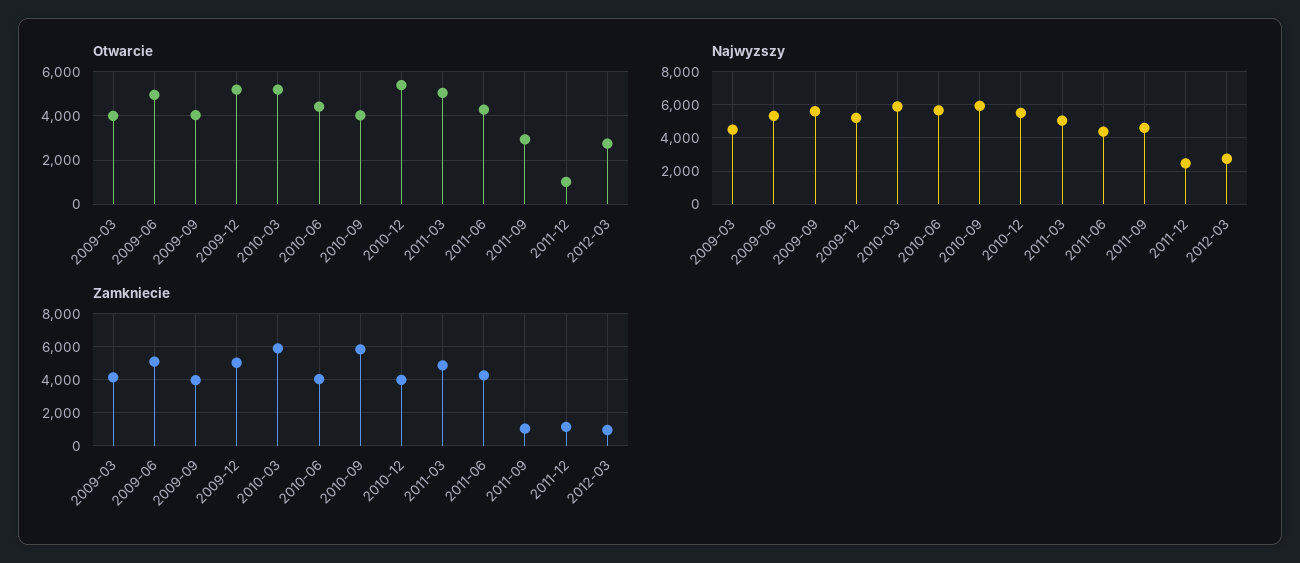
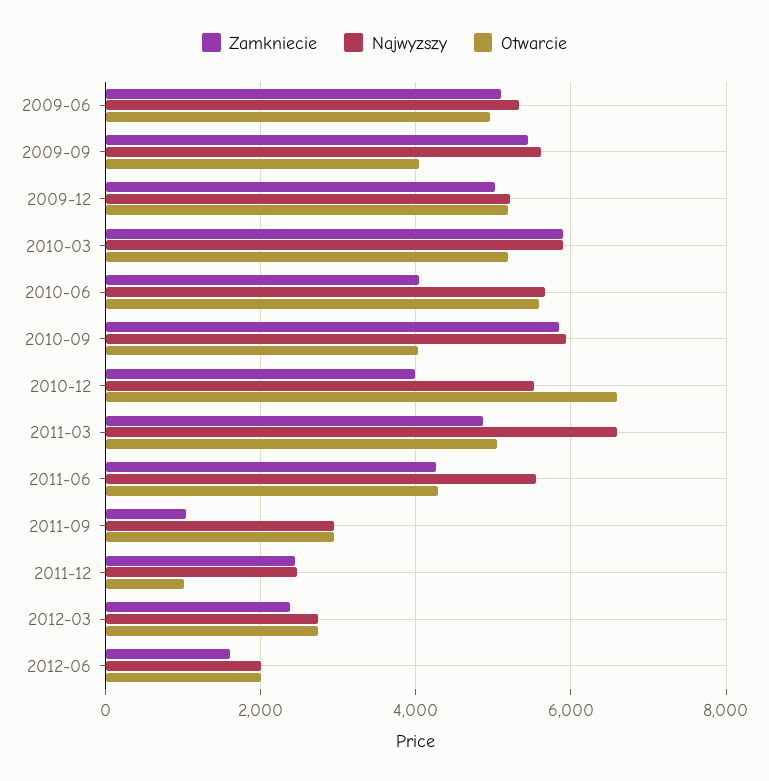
Otwarcie, 2009-03: 4000 -> none
Otwarcie, 2010-06: 4500 -> 5600
Otwarcie, 2010-12: 5500 -> 6600
Najwyzszy, 2009-03: 4500 -> none
Najwyzszy, 2011-03: 5000 -> 6600
Najwyzszy, 2011-06: 4500 -> 5600
Najwyzszy, 2011-09: 4500 -> 3000
Zamkniecie, 2009-03: 4000 -> none
Zamkniecie, 2009-09: 4000 -> 5400
Zamkniecie, 2011-12: 1000 -> 2400
Zamkniecie, 2012-03: 1000 -> 2400
Zamkniecie, 2012-06: none -> 1600
Najwyzszy, 2012-06: none -> 2000
Otwarcie, 2012-06: none -> 2000

